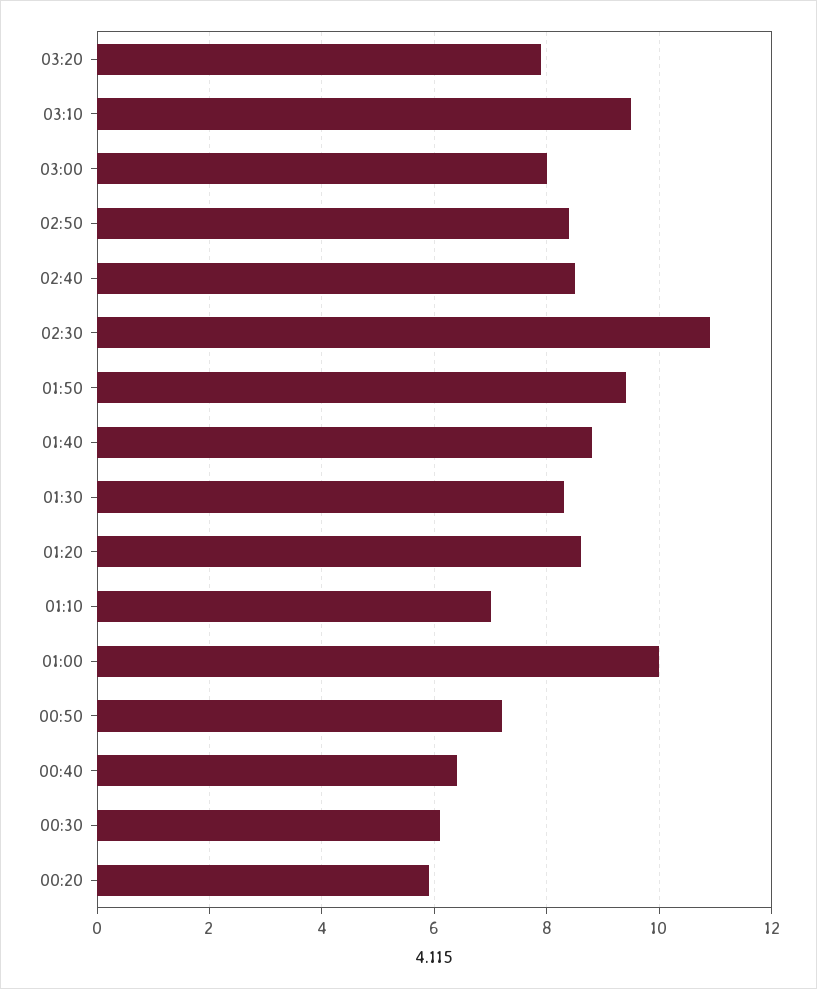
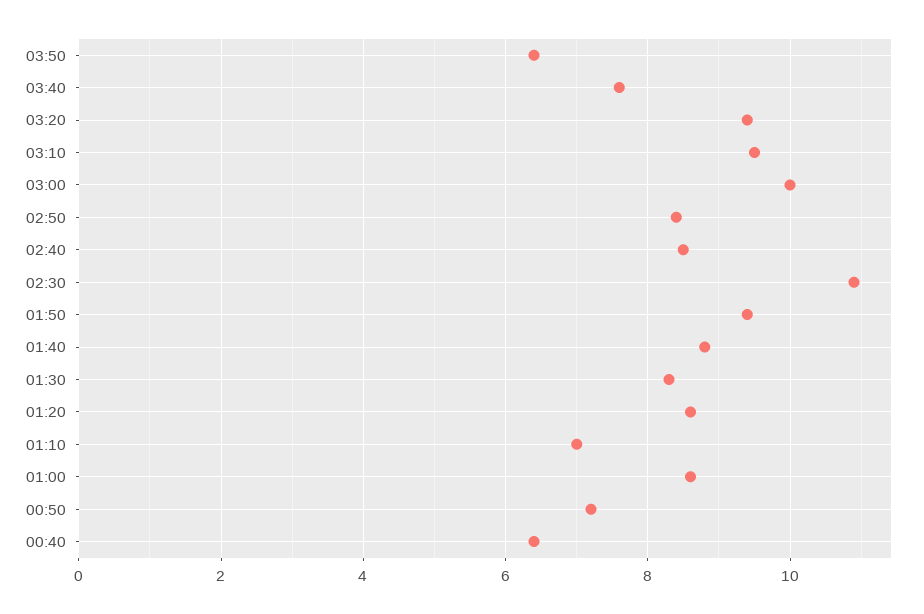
03:20: 8 -> 9.5
03:00: 8 -> 10
01:00: 10 -> 8.5
00:30: 6 -> none
00:20: 6 -> none
03:50: none -> 6.5
03:40: none -> 7.5

